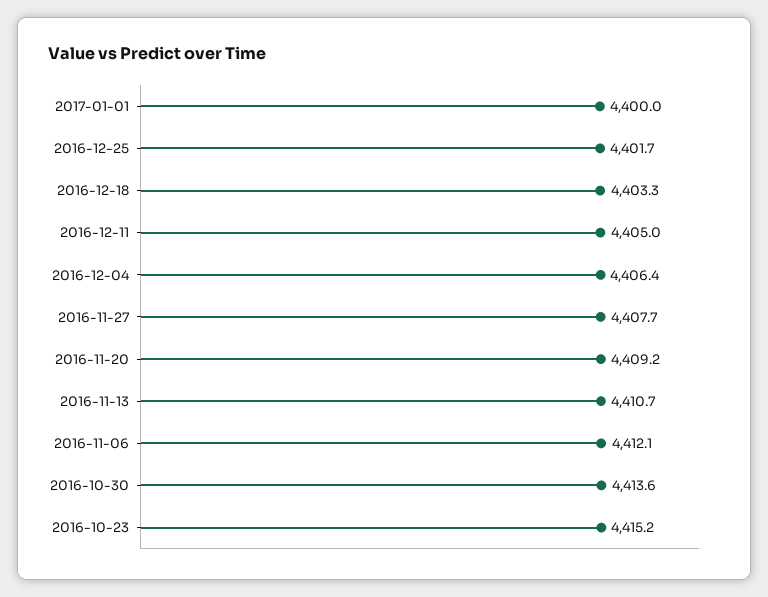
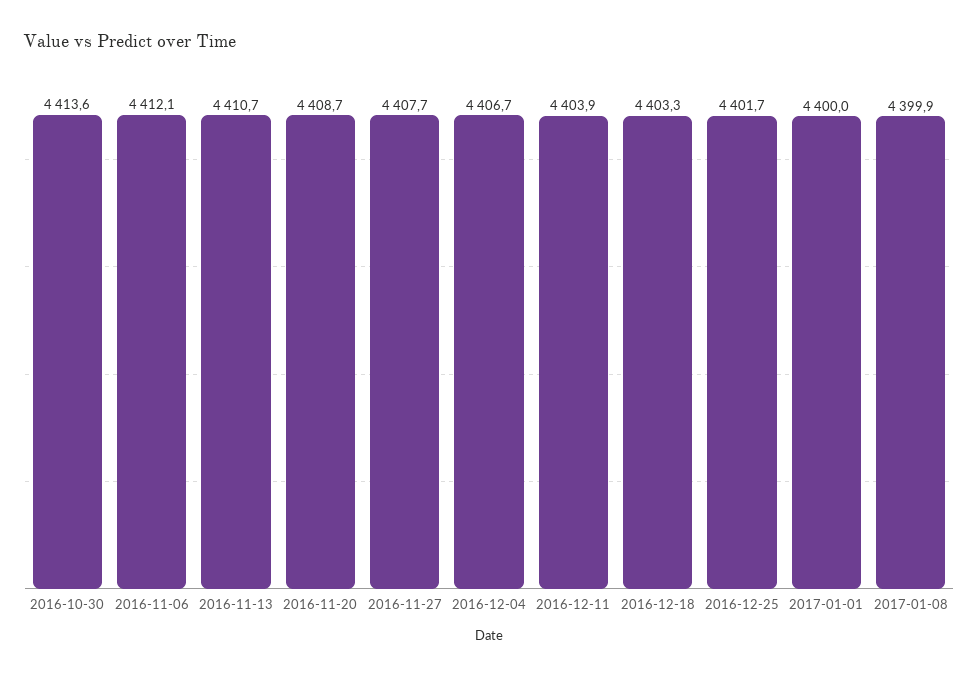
2016-12-11: 4405 -> 4403.9
2016-12-04: 4406.4 -> 4406.7
2016-11-20: 4409.2 -> 4408.7
2016-10-23: 4415.2 -> none
2017-01-08: none -> 4399.9

